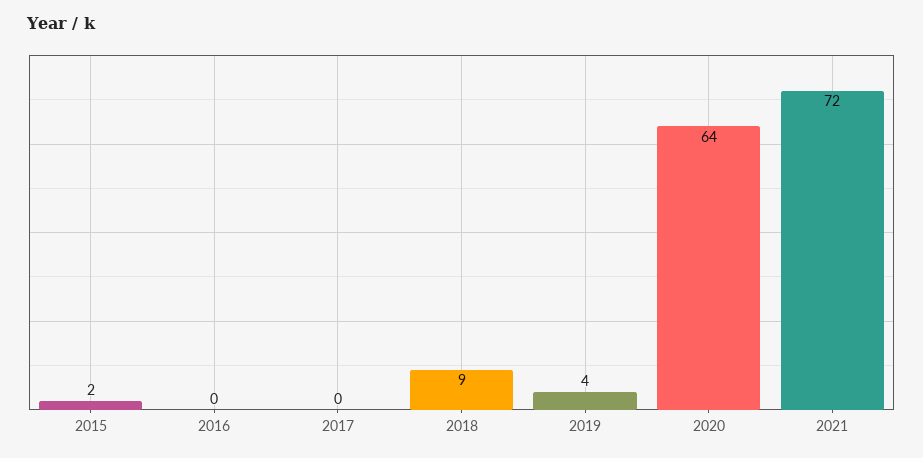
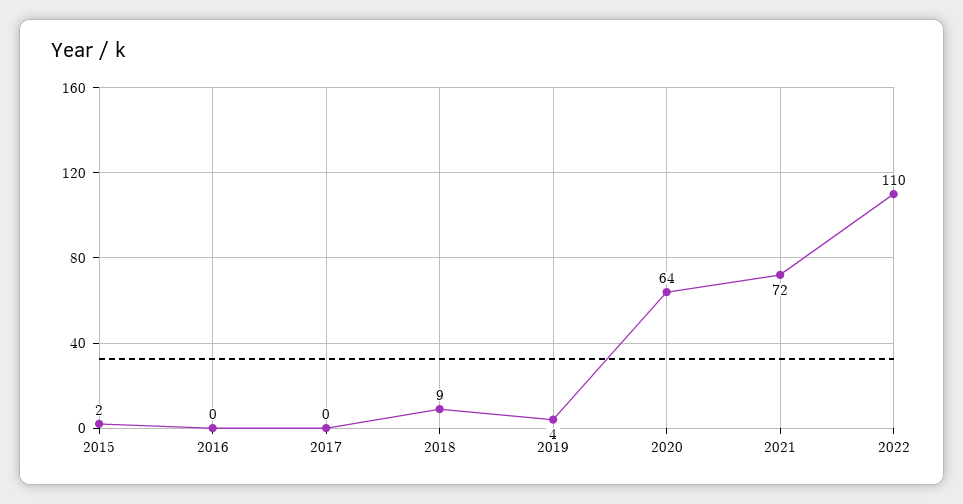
2022: none -> 110

